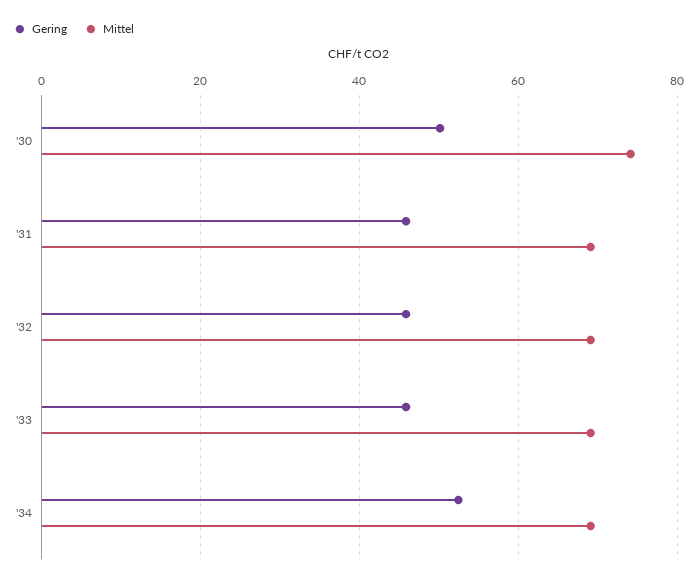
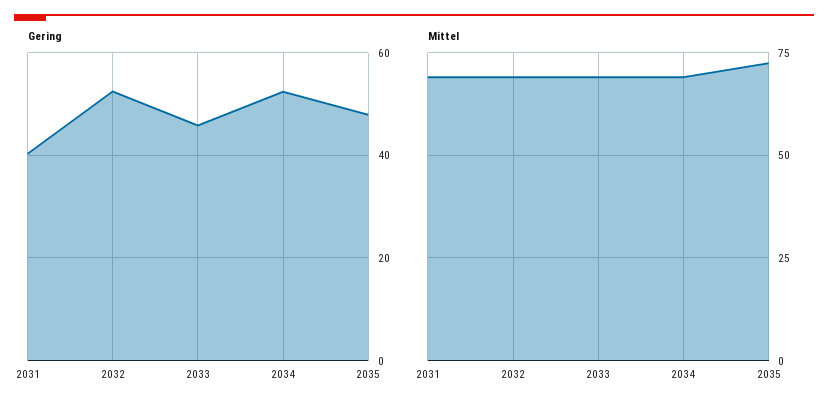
Gering, '30: 50 -> none
Mittel, '30: 74 -> none
Gering, '31: 46 -> 40
Gering, '32: 46 -> 52
Gering, 2035: none -> 48
Mittel, 2035: none -> 72.5

